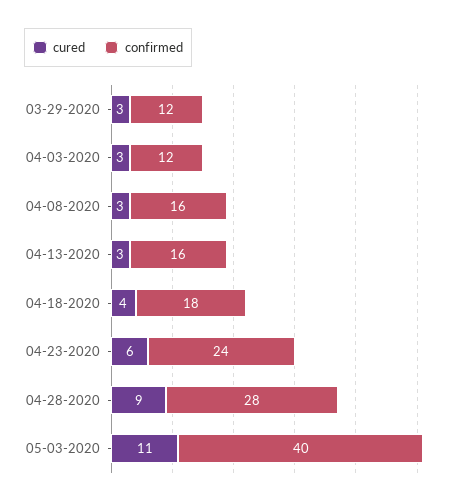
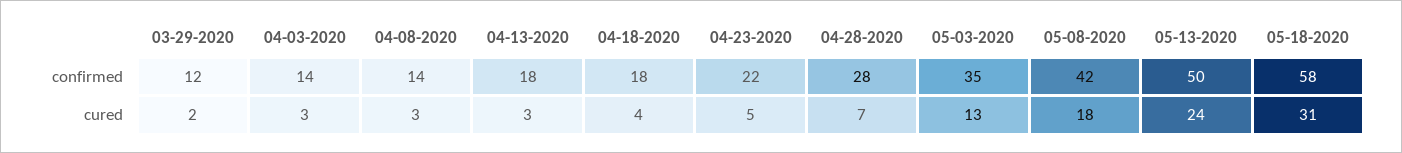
cured, 03-29-2020: 3 -> 2
confirmed, 04-03-2020: 12 -> 14
confirmed, 04-08-2020: 16 -> 14
confirmed, 04-13-2020: 16 -> 18
cured, 04-23-2020: 6 -> 5
confirmed, 04-23-2020: 24 -> 22
cured, 04-28-2020: 9 -> 7
cured, 05-03-2020: 11 -> 13
confirmed, 05-03-2020: 40 -> 35
confirmed, 05-08-2020: none -> 42
confirmed, 05-13-2020: none -> 50
confirmed, 05-18-2020: none -> 58
cured, 05-08-2020: none -> 18
cured, 05-13-2020: none -> 24
cured, 05-18-2020: none -> 31

